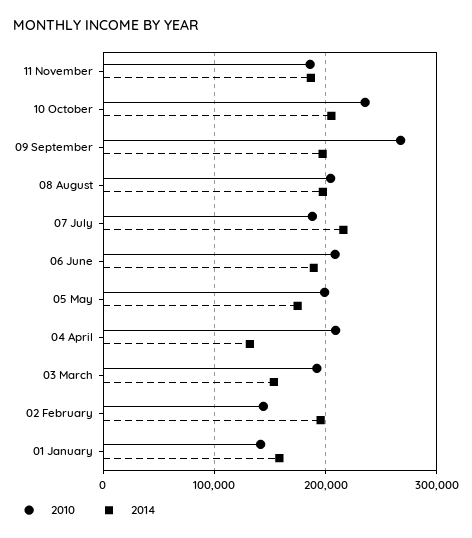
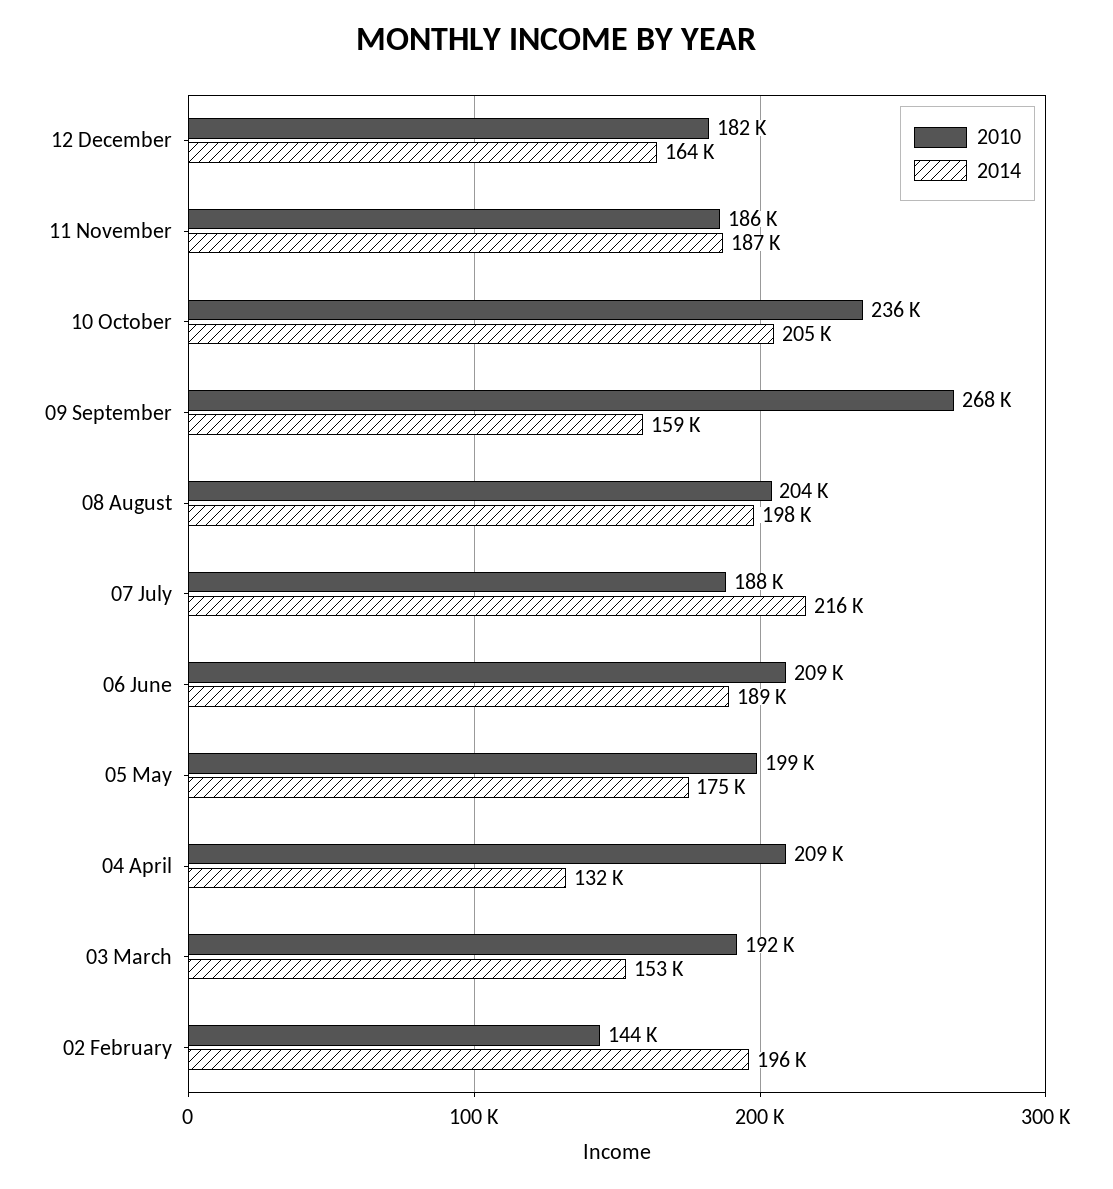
2014, 09 September: 200000 -> 159000
2010, 01 January: 140000 -> none
2014, 01 January: 160000 -> none
2010, 12 December: none -> 182000
2014, 12 December: none -> 164000

